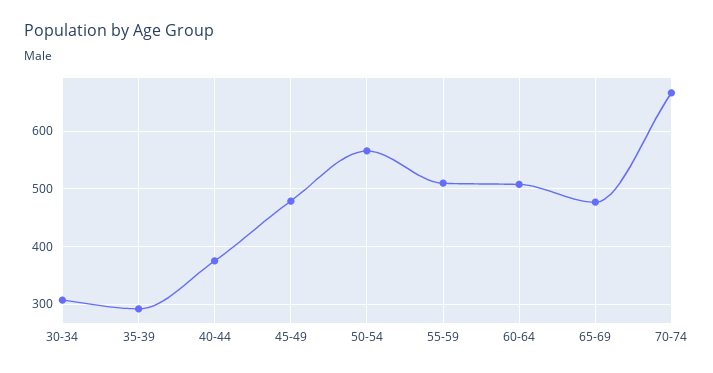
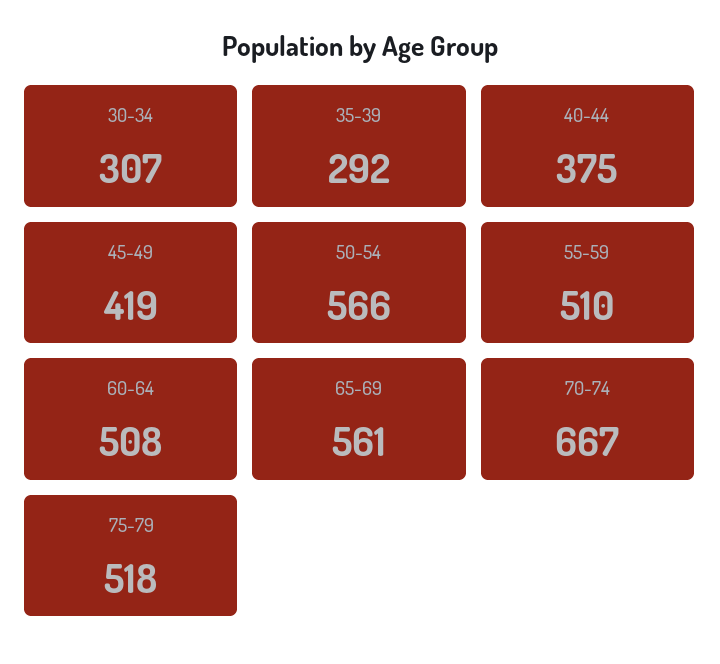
45-49: 480 -> 419
65-69: 480 -> 561
75-79: none -> 518

